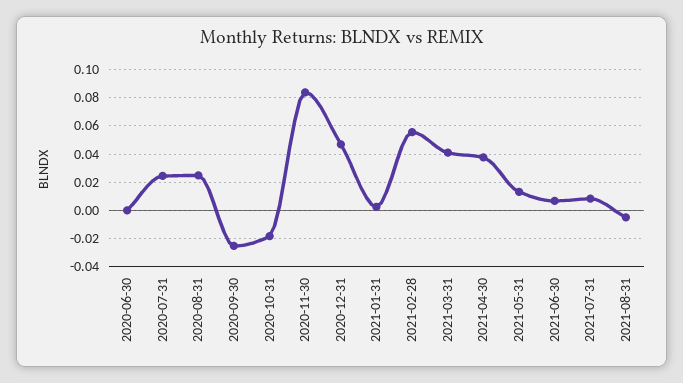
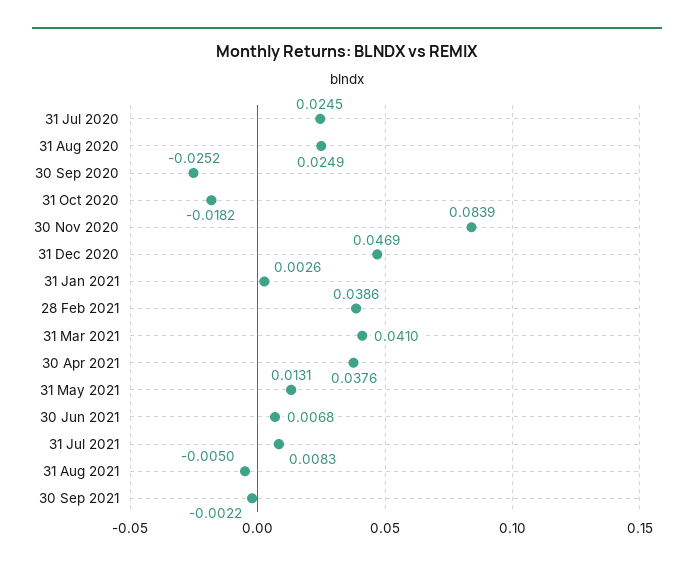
2020-06-30: 0 -> none
2021-02-28: 0.055 -> 0.0386
30 Sep 2021: none -> -0.0022

